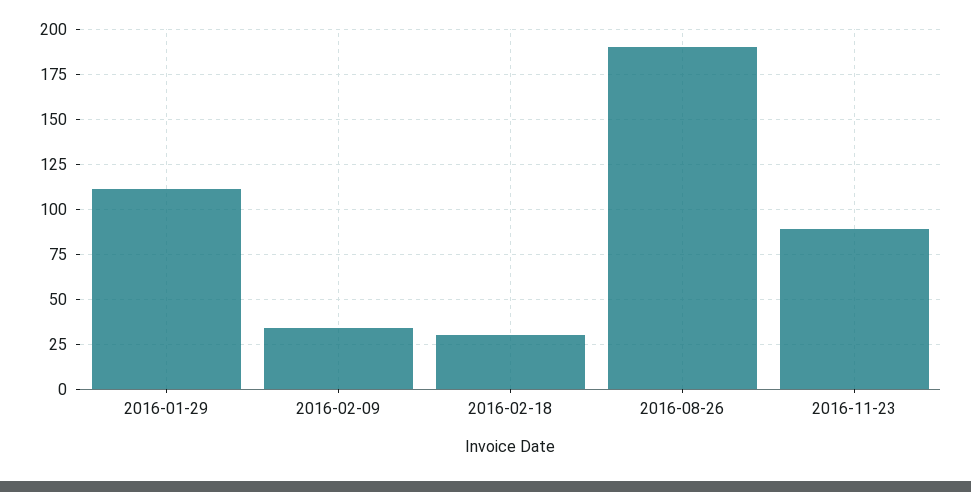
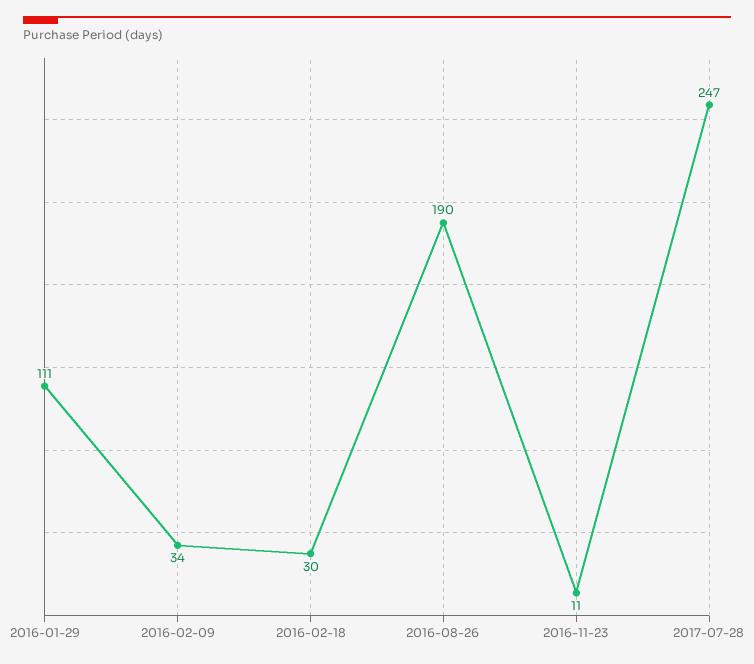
2016-11-23: 90 -> 11
2017-07-28: none -> 247

